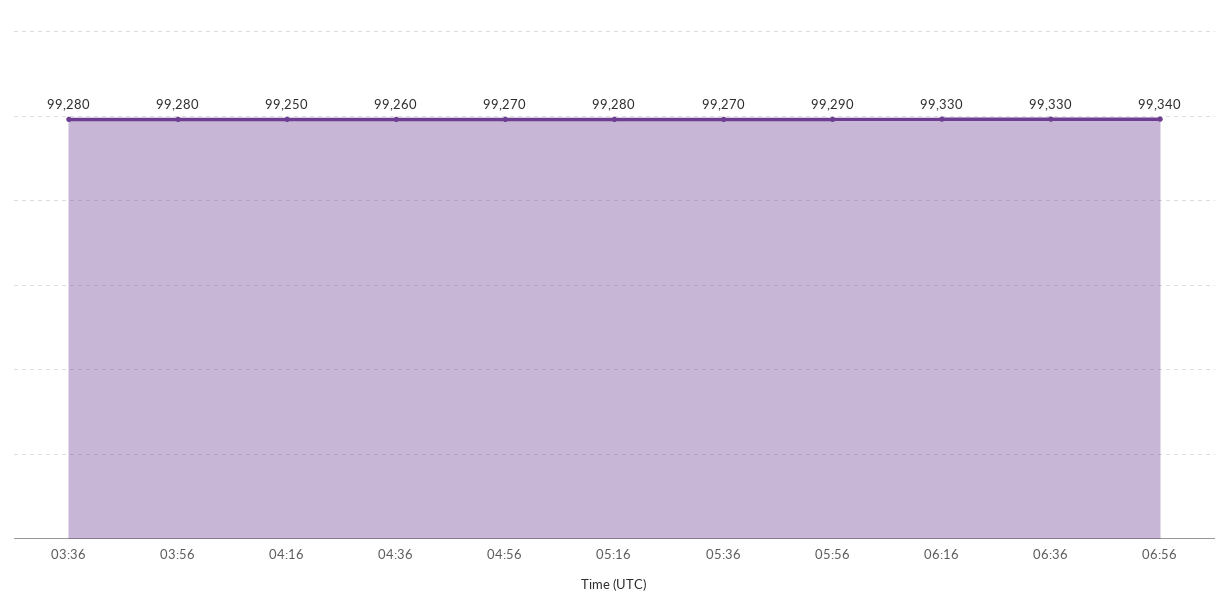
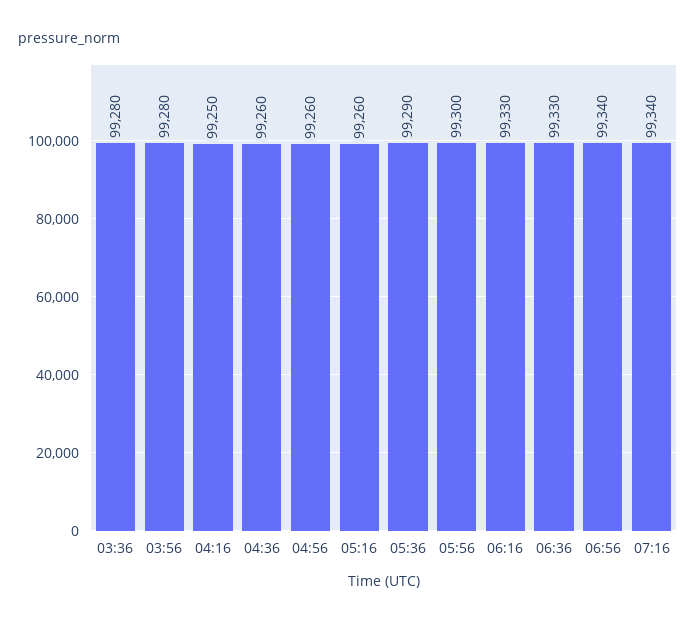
04:56: 99270 -> 99260
05:16: 99280 -> 99260
05:36: 99270 -> 99290
05:56: 99290 -> 99300
07:16: none -> 99340

